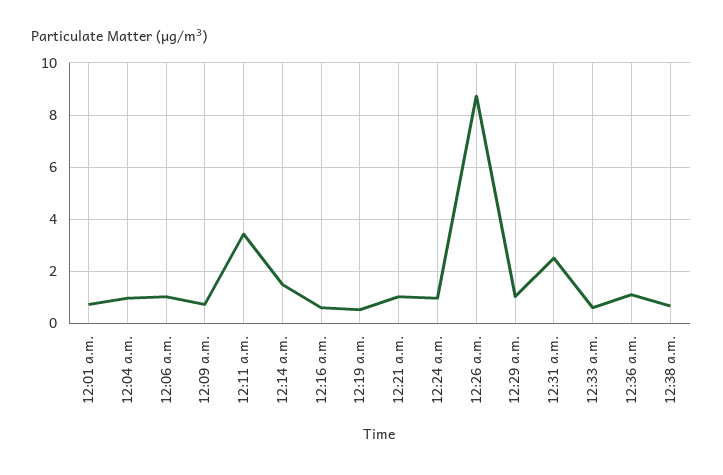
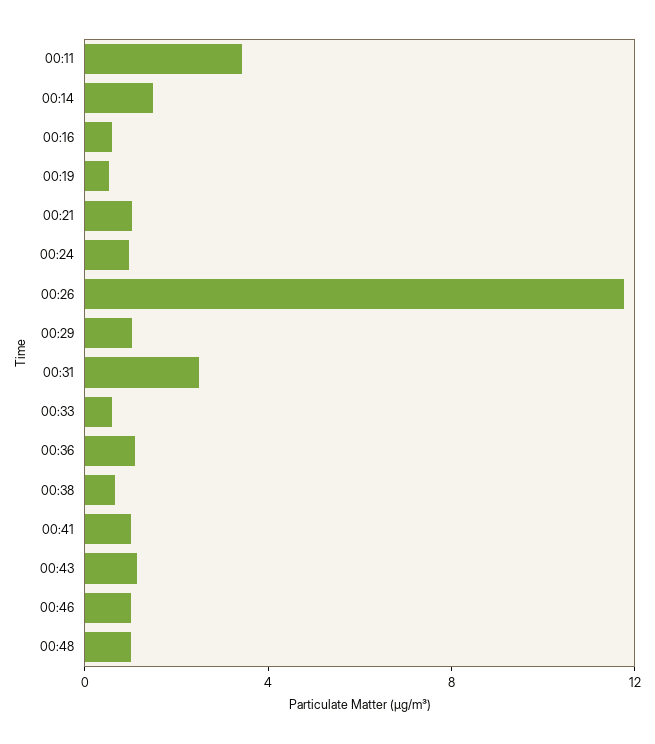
12:01 a.m.: 0.75 -> none
12:04 a.m.: 1 -> none
12:06 a.m.: 1 -> none
12:09 a.m.: 0.75 -> none
12:26 a.m.: 8.75 -> 12
00:41: none -> 1
00:43: none -> 1
00:46: none -> 1
00:48: none -> 1

